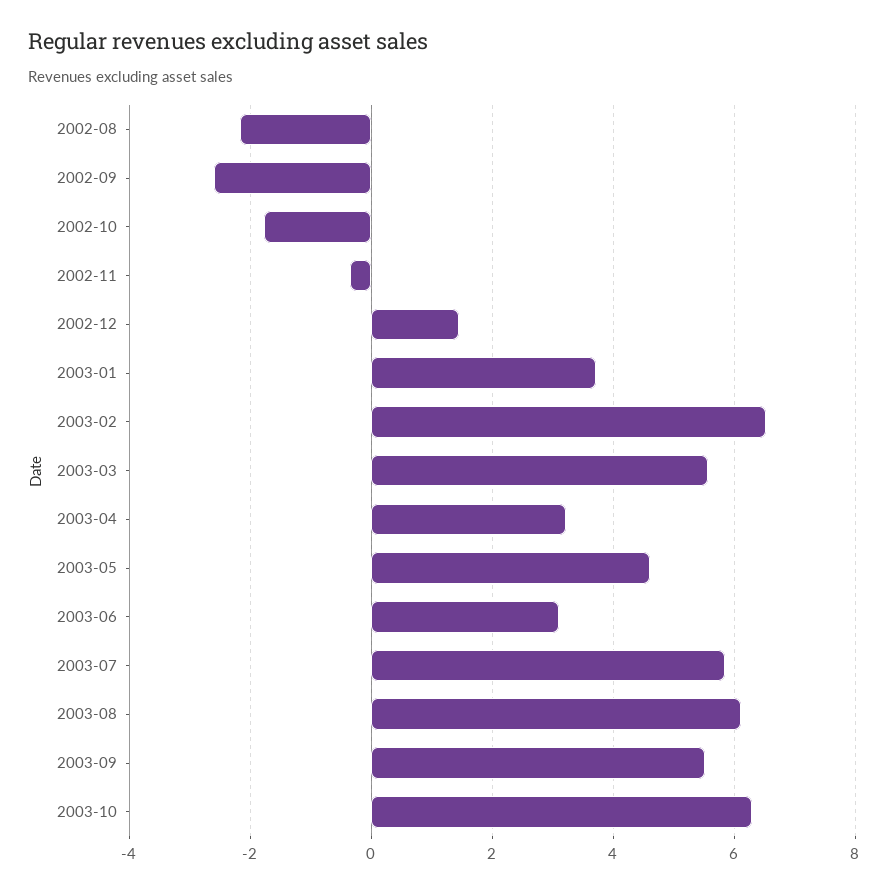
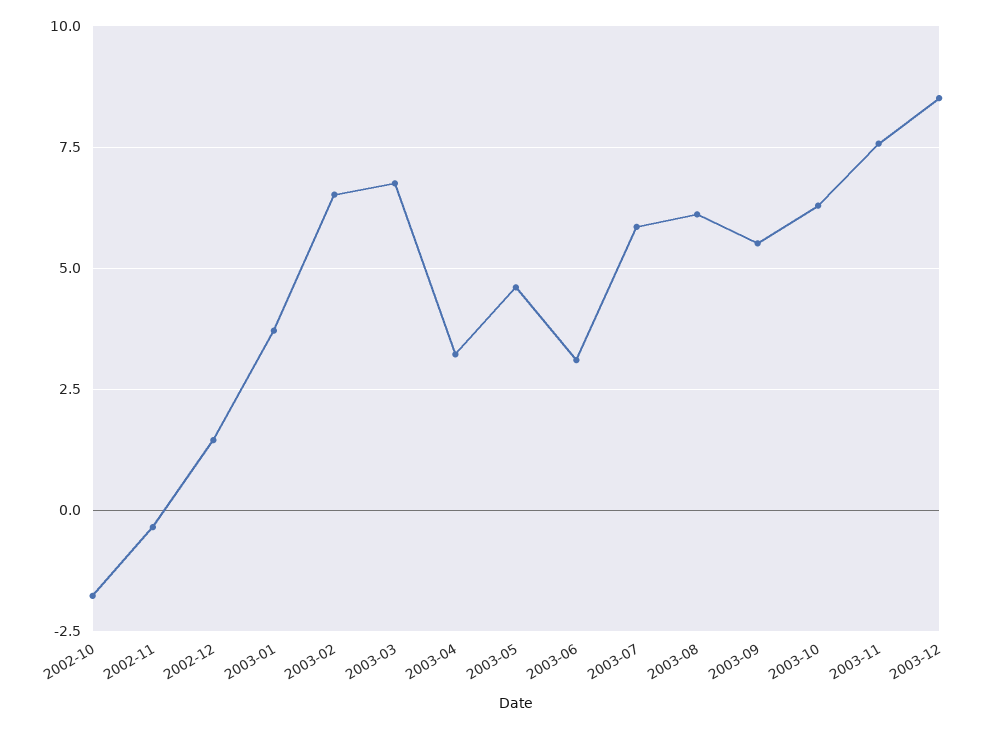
2002-08: -2.2 -> none
2002-09: -2.6 -> none
2003-03: 5.6 -> 6.75
2003-11: none -> 7.5
2003-12: none -> 8.5

